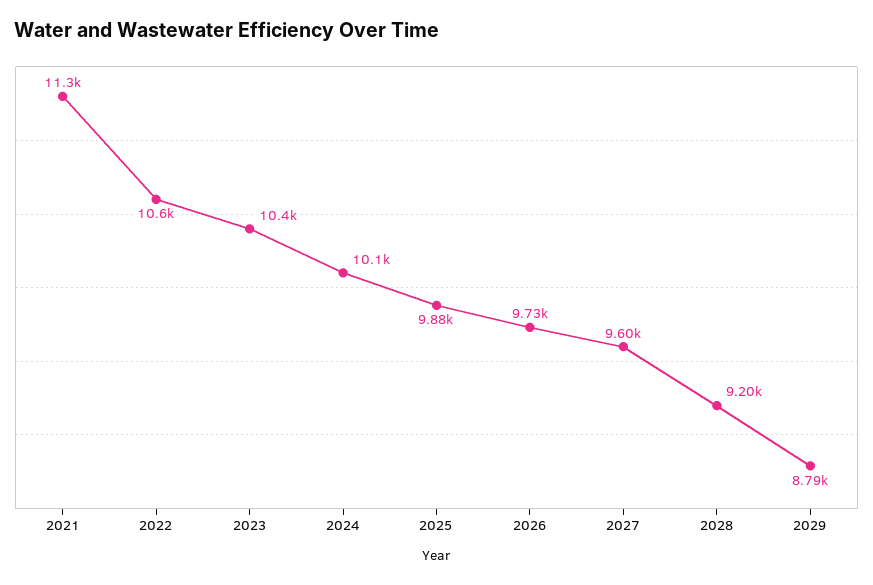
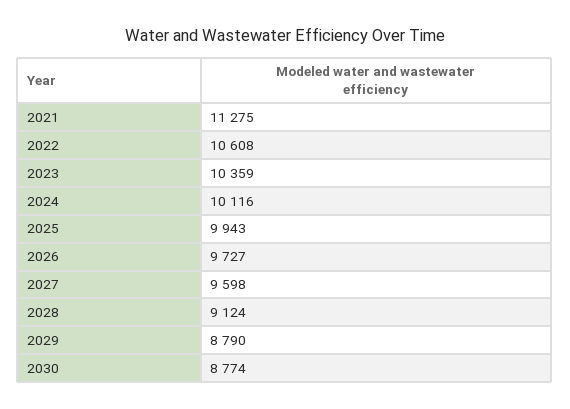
2025: 9880 -> 9943
2028: 9200 -> 9124
2030: none -> 8774

